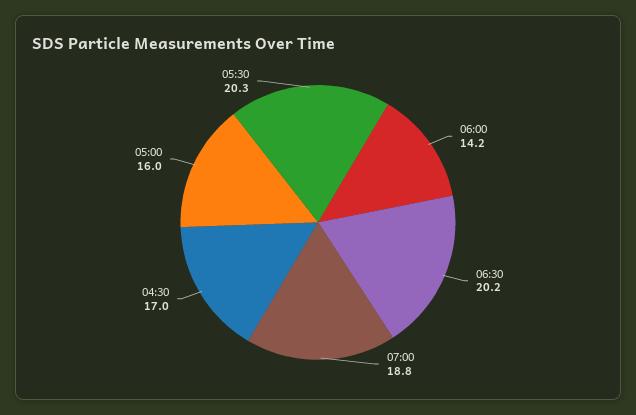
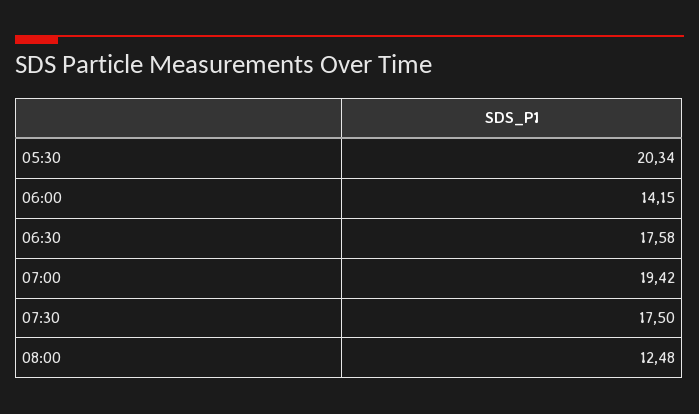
06:30: 20.2 -> 17.58
07:00: 18.8 -> 19.42
04:30: 17 -> none
05:00: 16 -> none
07:30: none -> 17.5
08:00: none -> 12.48

